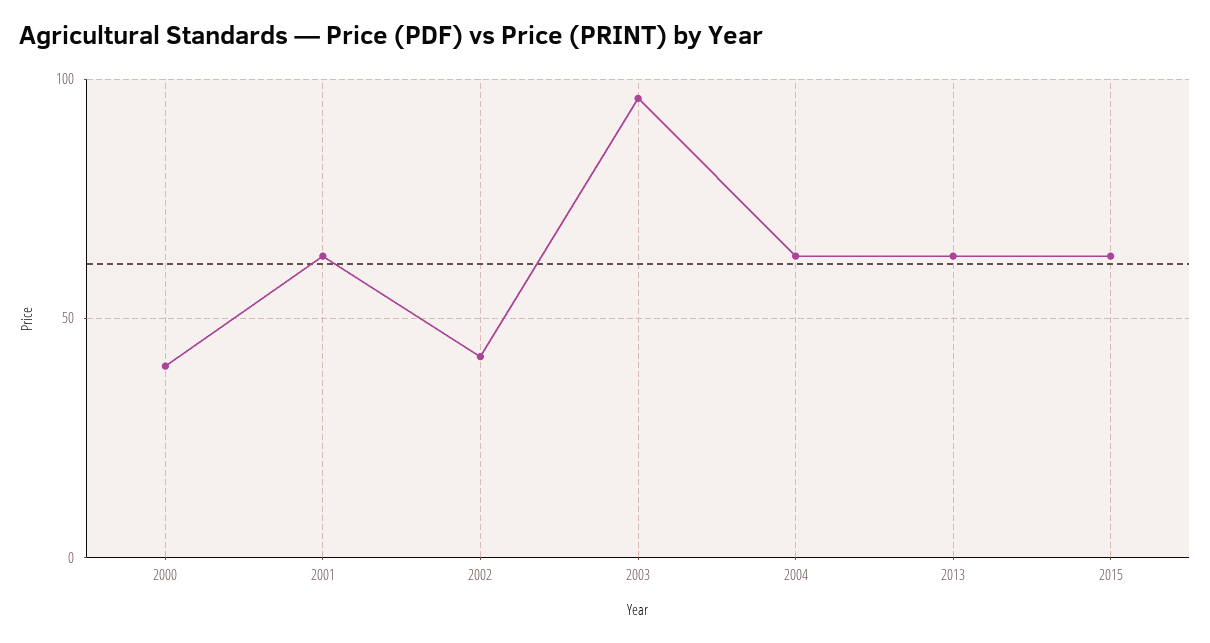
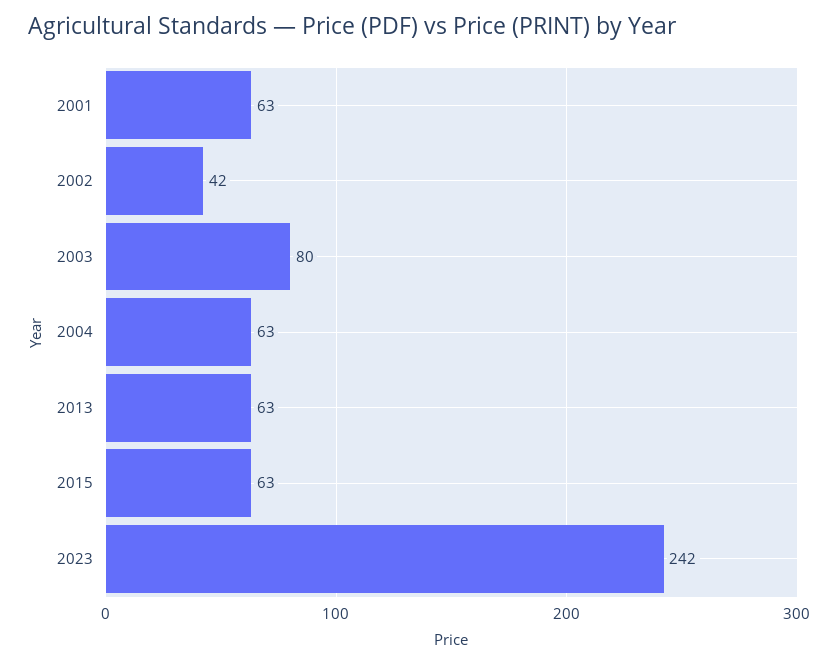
2000: 40 -> none
2003: 95 -> 80
2023: none -> 242

